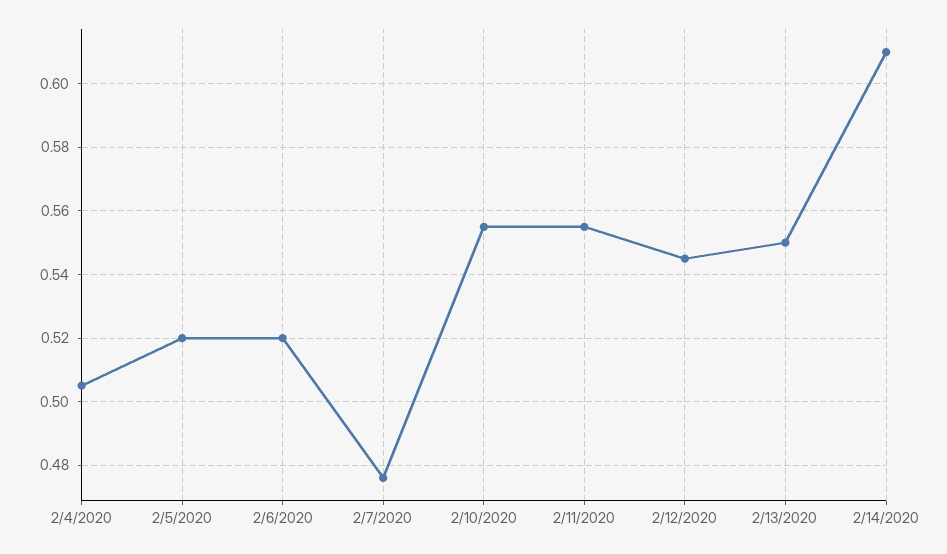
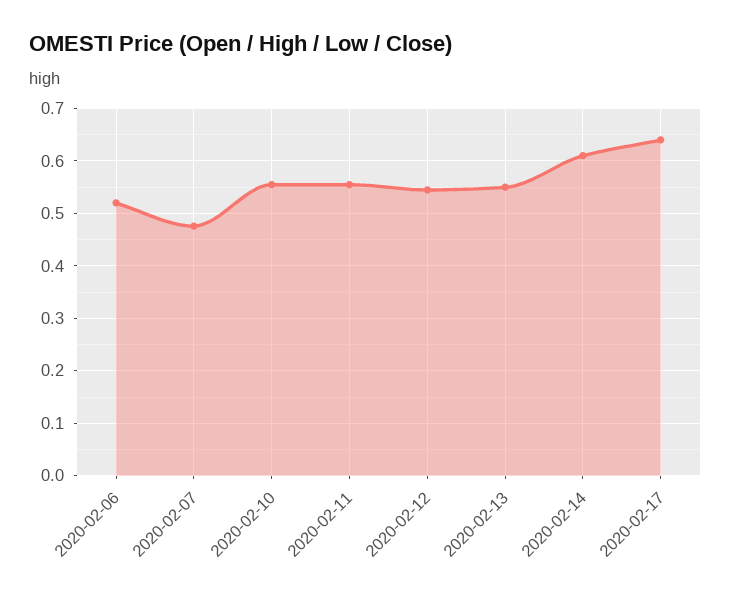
2/4/2020: 0.505 -> none
2/5/2020: 0.52 -> none
2020-02-17: none -> 0.64

